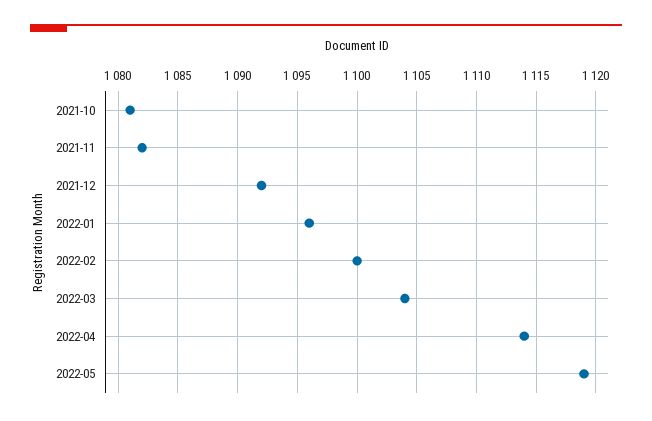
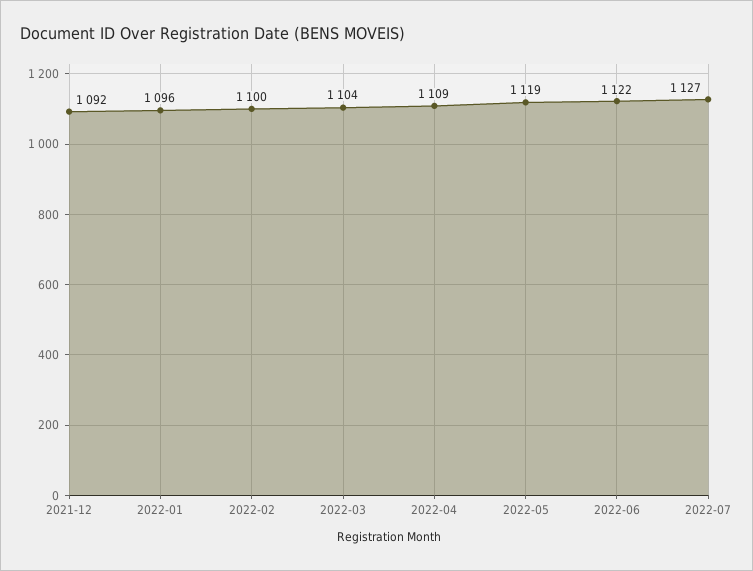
2021-10: 1081 -> none
2021-11: 1082 -> none
2022-04: 1114 -> 1109
2022-06: none -> 1122
2022-07: none -> 1127

